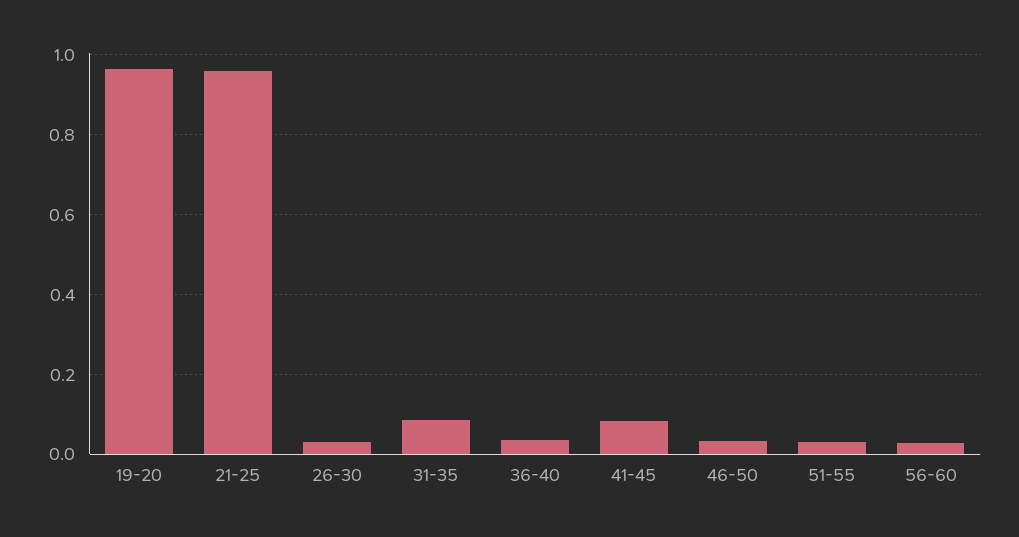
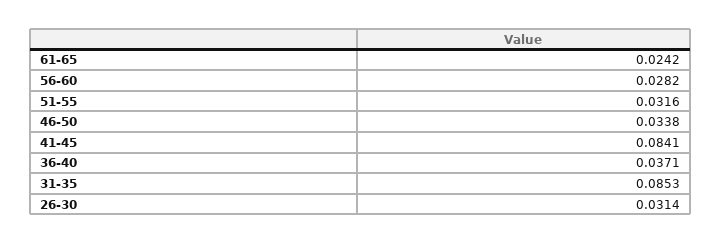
19-20: 0.96 -> none
21-25: 0.96 -> none
61-65: none -> 0.0242

